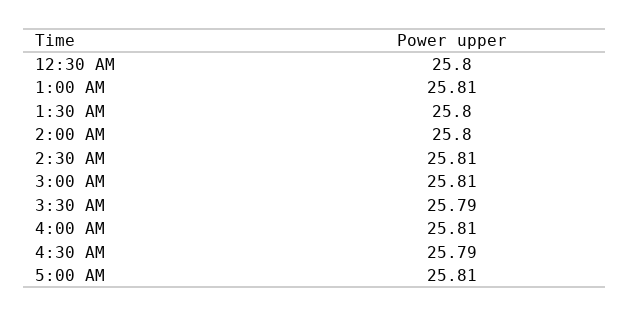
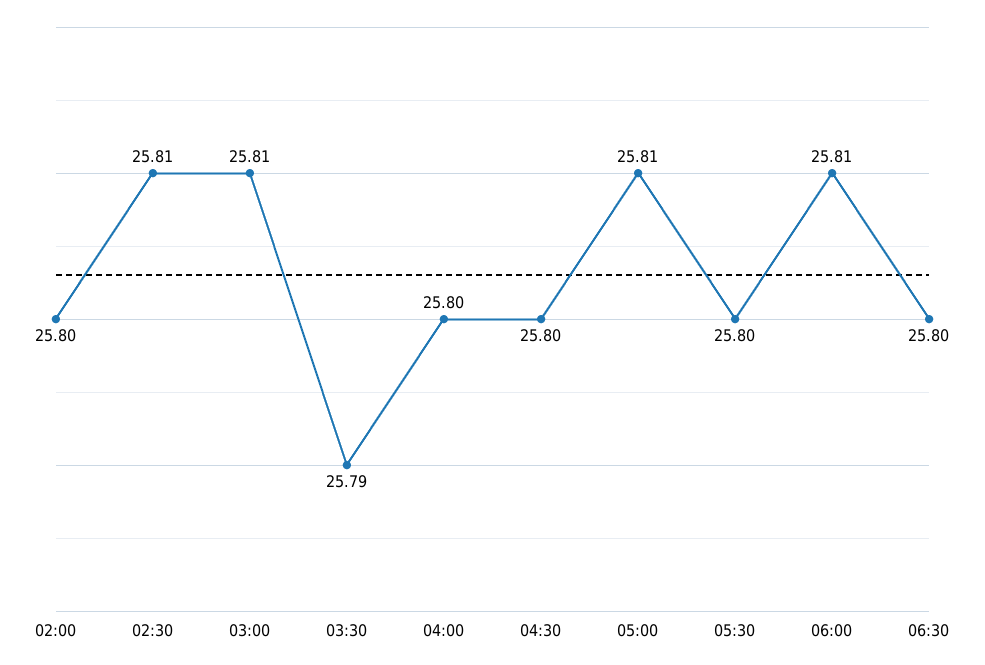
12:30 AM: 25.8 -> none
1:00 AM: 25.81 -> none
1:30 AM: 25.8 -> none
4:00 AM: 25.81 -> 25.8
4:30 AM: 25.79 -> 25.8
05:30: none -> 25.8
06:00: none -> 25.81
06:30: none -> 25.8

